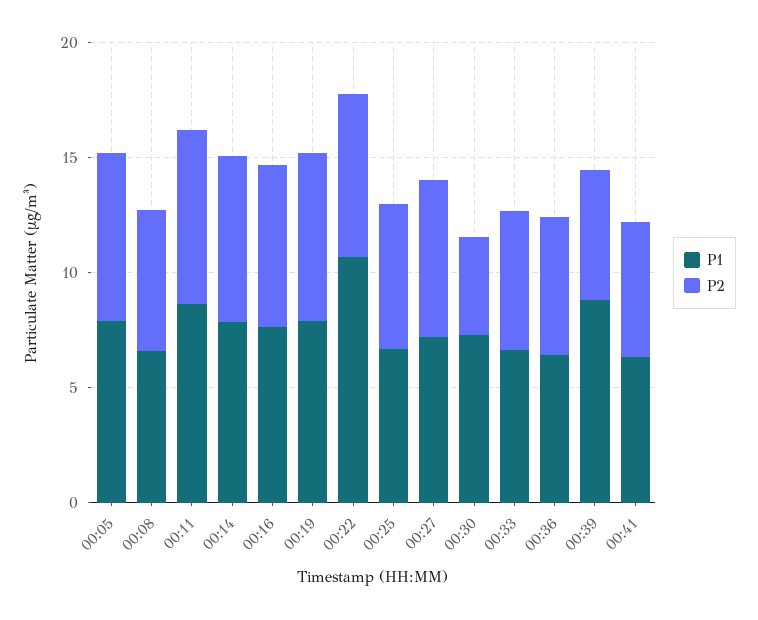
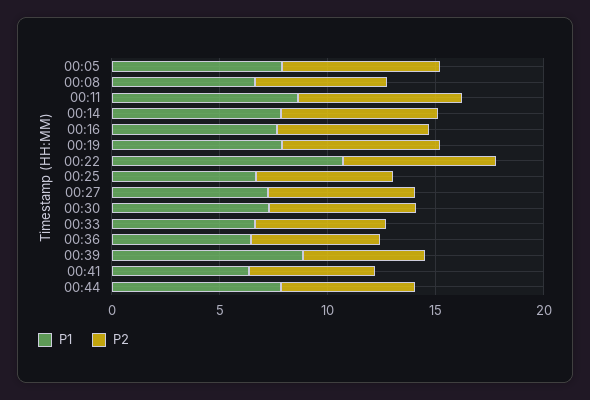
P2, 00:30: 4 -> 7
P1, 00:44: none -> 8
P2, 00:44: none -> 6

